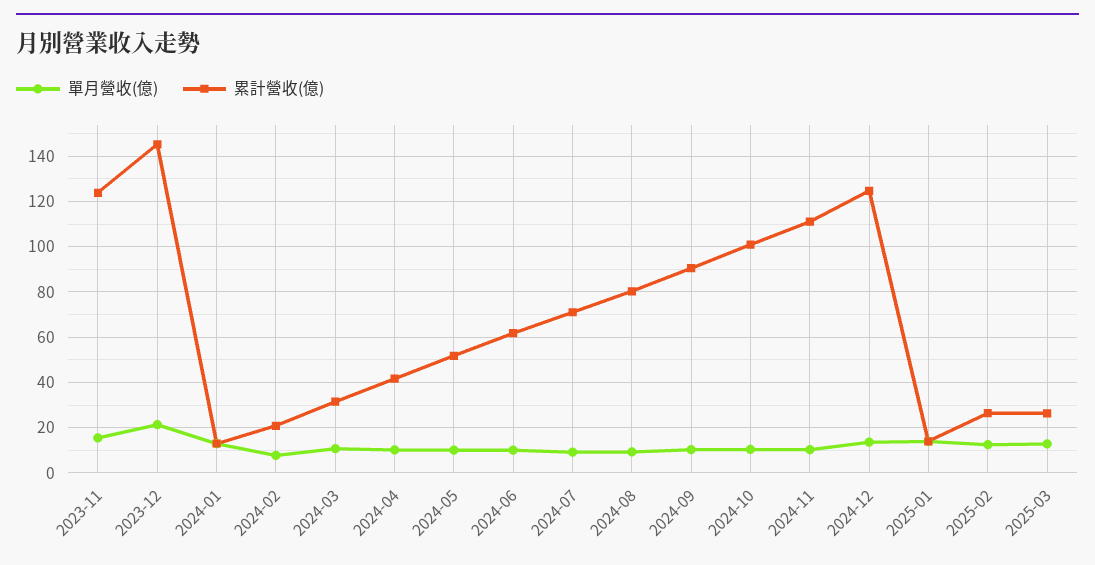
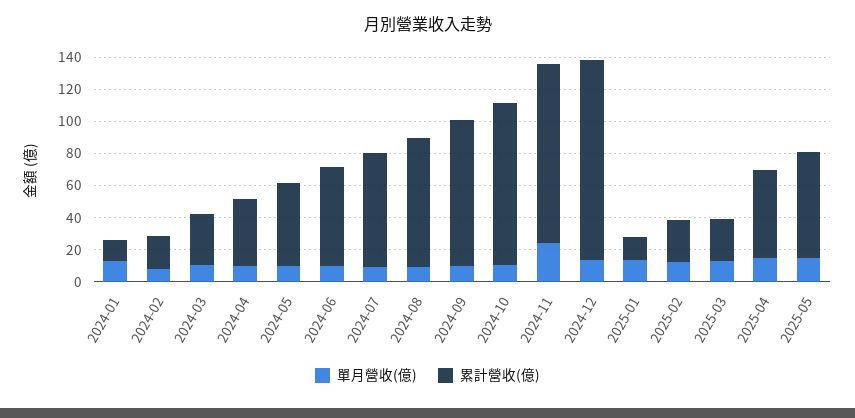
單月營收(億), 2023-11: 15 -> none
累計營收(億), 2023-11: 125 -> none
單月營收(億), 2023-12: 20 -> none
累計營收(億), 2023-12: 145 -> none
單月營收(億), 2024-11: 10 -> 25
單月營收(億), 2025-04: none -> 15
累計營收(億), 2025-04: none -> 55
單月營收(億), 2025-05: none -> 15
累計營收(億), 2025-05: none -> 65

